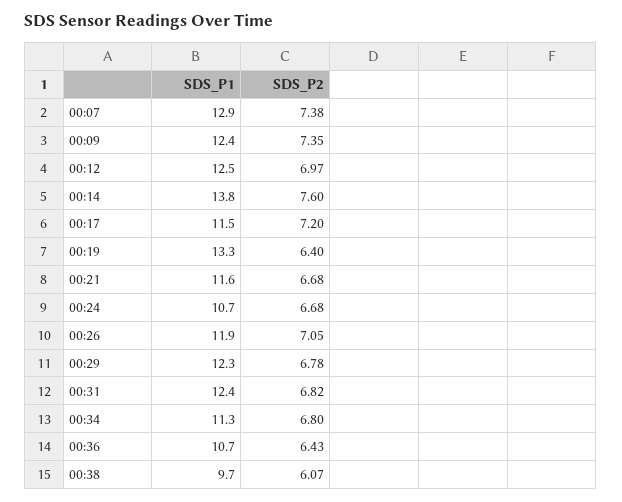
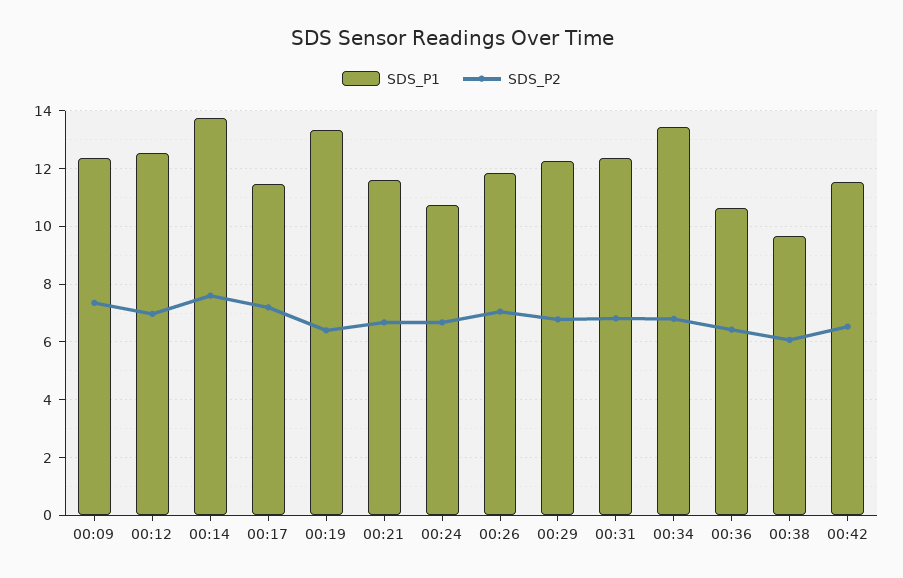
SDS_P1, 00:07: 12.9 -> none
SDS_P2, 00:07: 7.38 -> none
SDS_P1, 00:34: 11.3 -> 13.5
SDS_P1, 00:42: none -> 11.5
SDS_P2, 00:42: none -> 6.5

